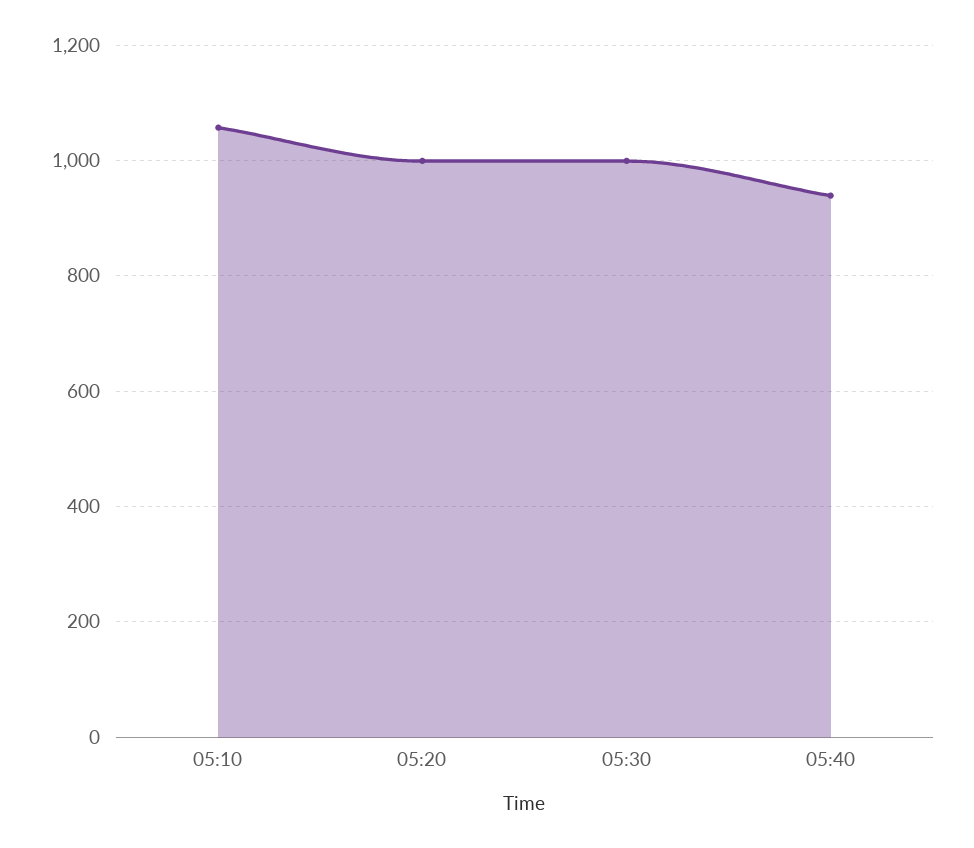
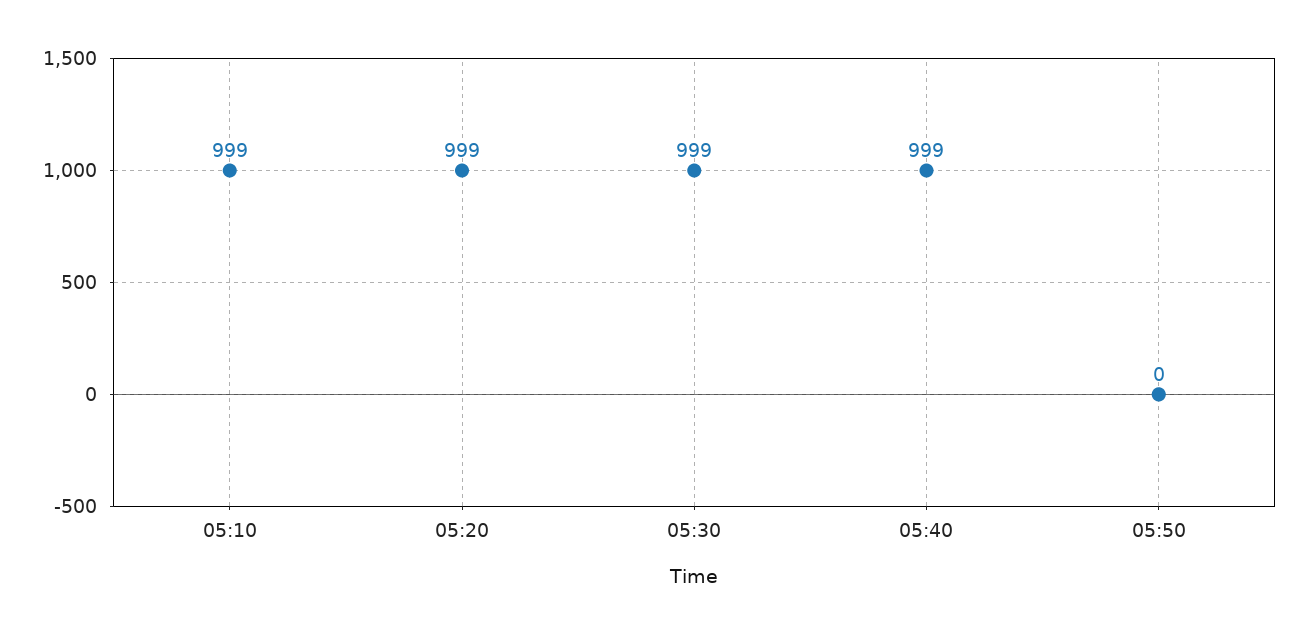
05:10: 1060 -> 999
05:40: 940 -> 999
05:50: none -> 0

